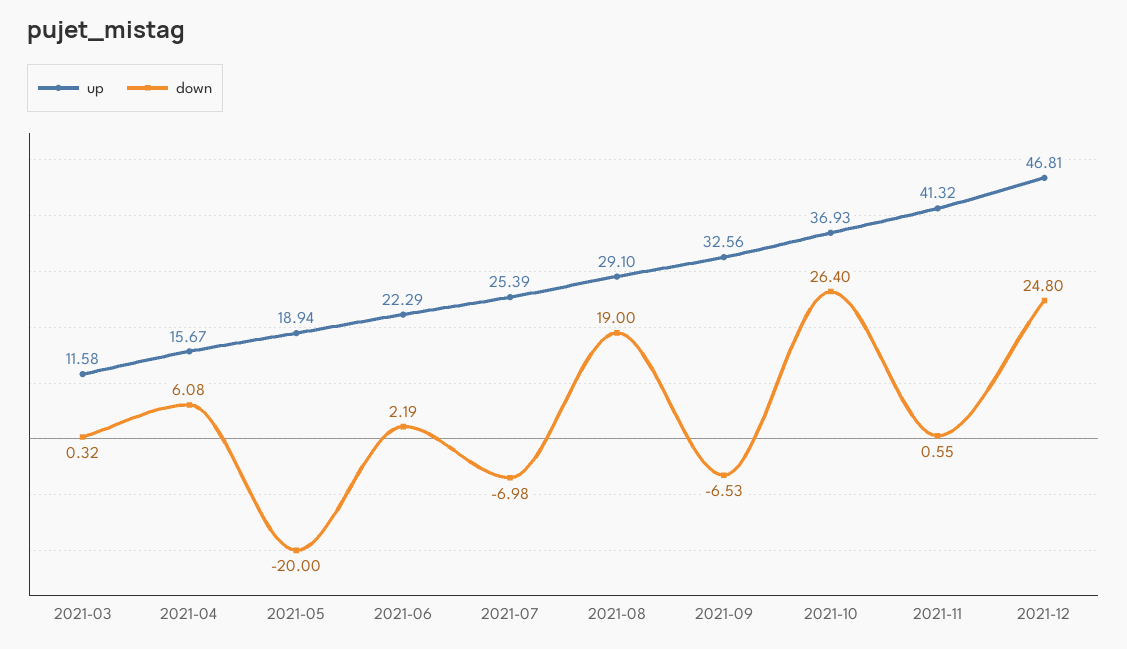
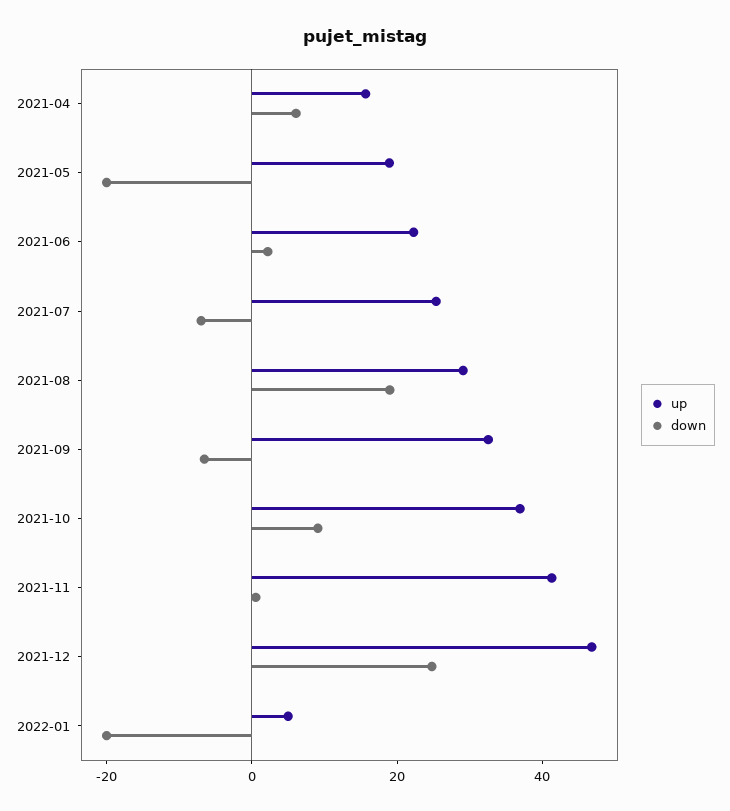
up, 2021-03: 11.58 -> none
down, 2021-03: 0.32 -> none
down, 2021-10: 26.4 -> 10
up, 2022-01: none -> 5
down, 2022-01: none -> -20

